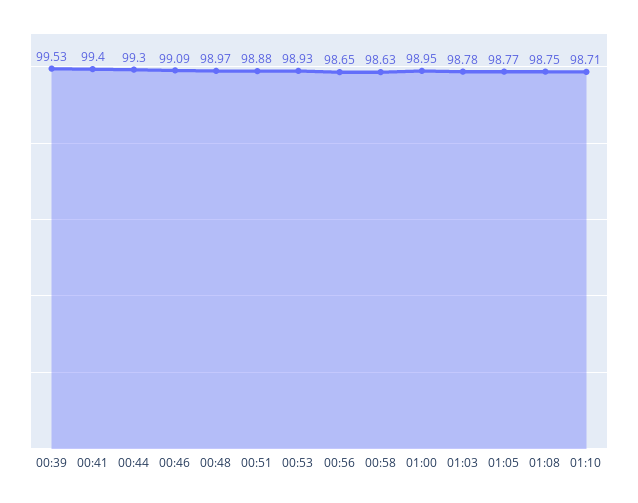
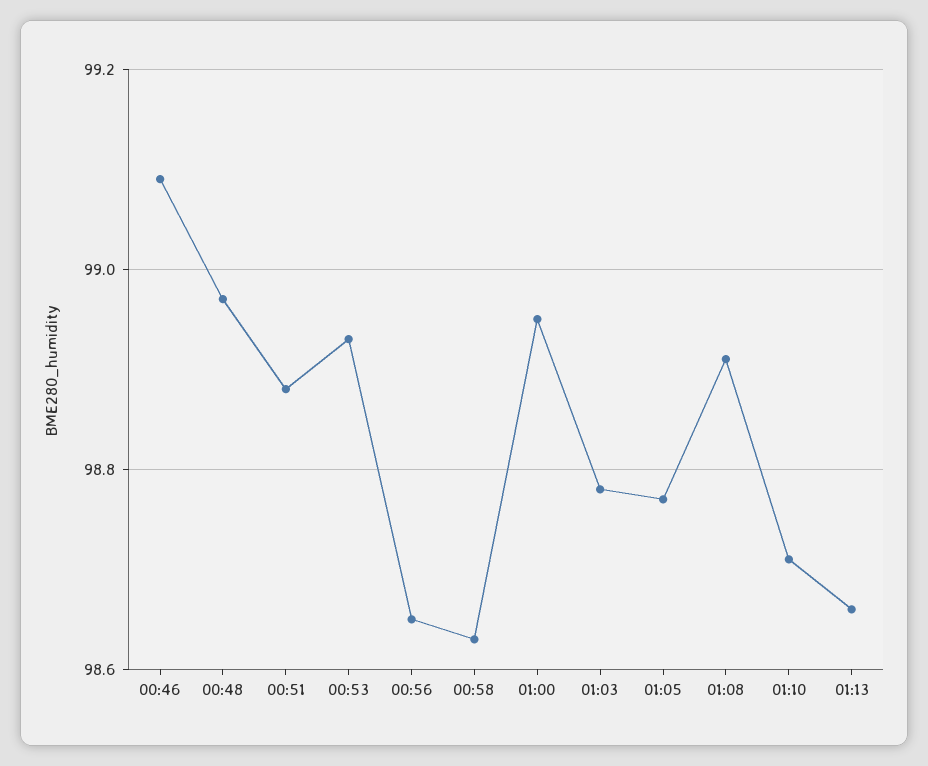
00:39: 99.53 -> none
00:41: 99.4 -> none
00:44: 99.3 -> none
01:08: 98.75 -> 98.9
01:13: none -> 98.65

